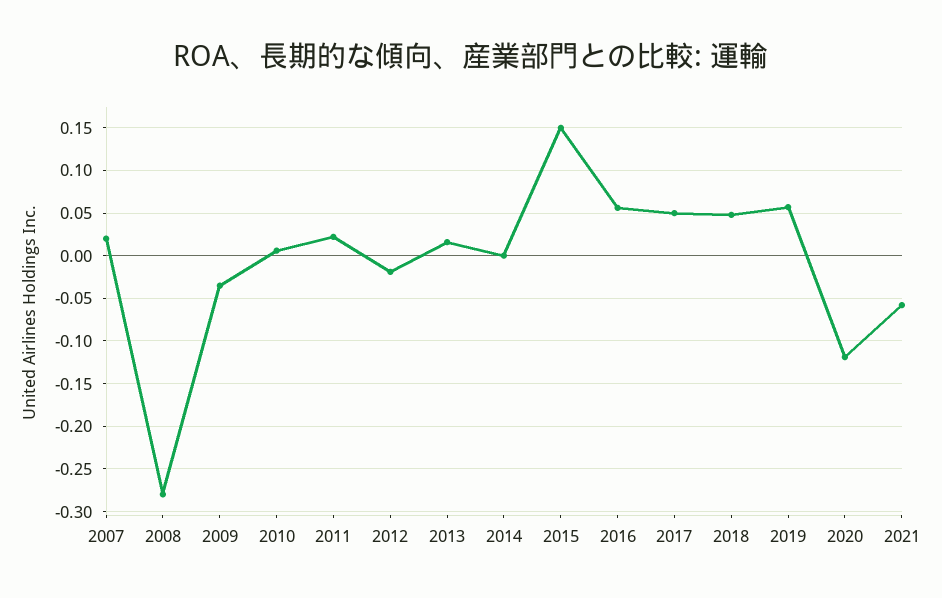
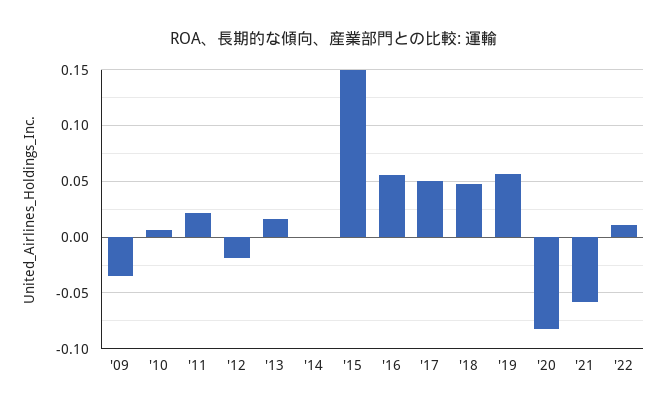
2007: 0.02 -> none
2008: -0.28 -> none
2020: -0.12 -> -0.08
'22: none -> 0.01

